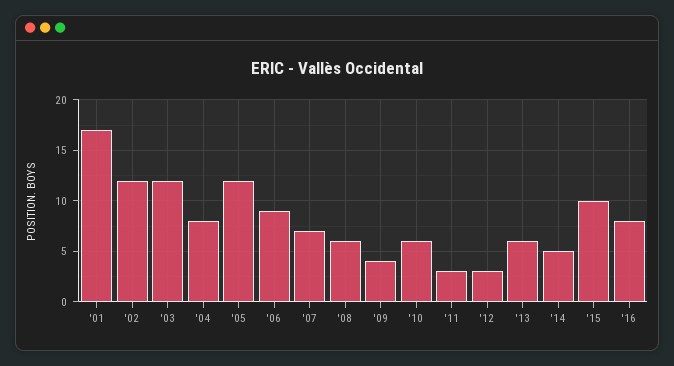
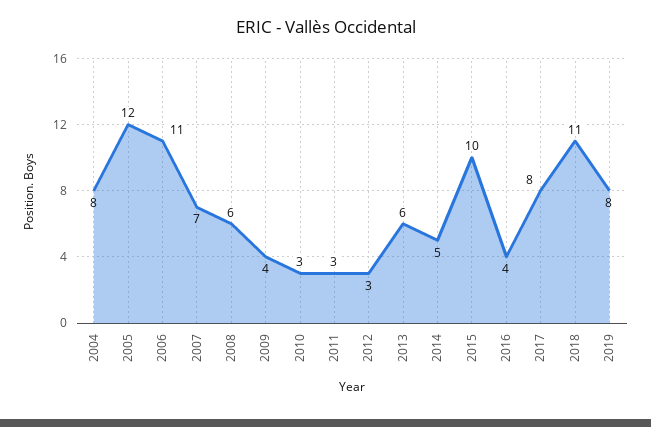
'01: 17 -> none
'02: 12 -> none
'03: 12 -> none
'06: 9 -> 11
'10: 6 -> 3
'16: 8 -> 4
2017: none -> 8
2018: none -> 11
2019: none -> 8

